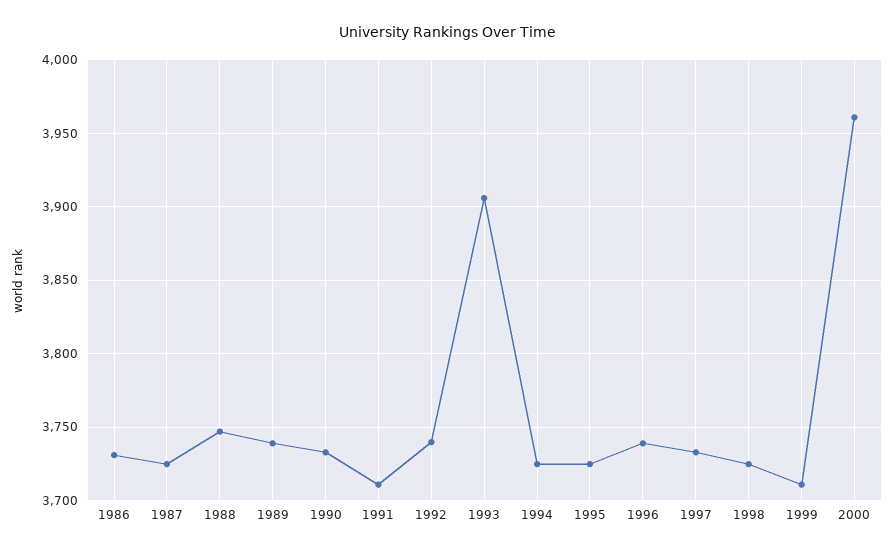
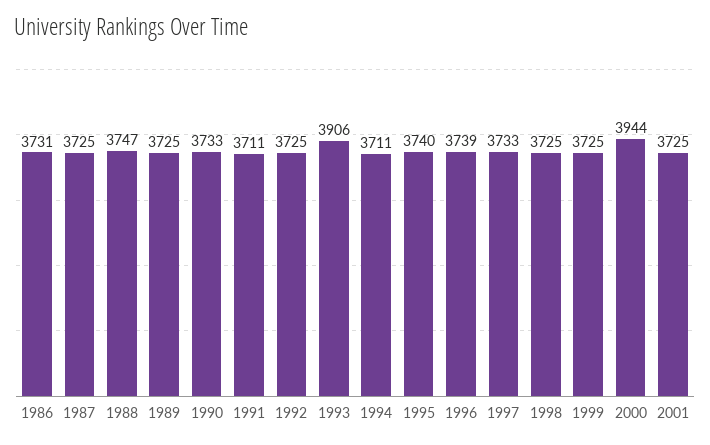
1989: 3740 -> 3725
1992: 3740 -> 3725
1994: 3725 -> 3711
1995: 3725 -> 3740
1999: 3710 -> 3725
2000: 3960 -> 3944
2001: none -> 3725

